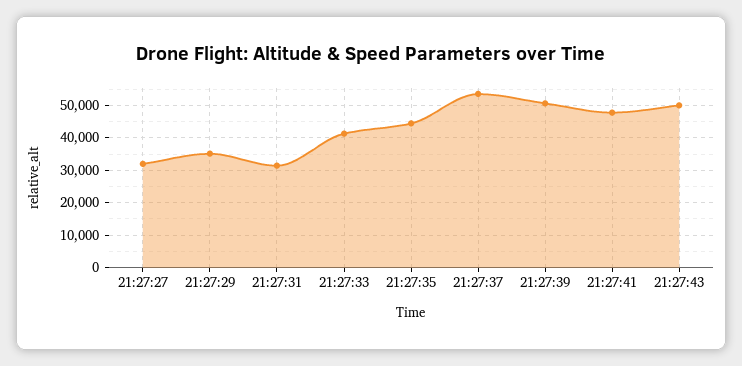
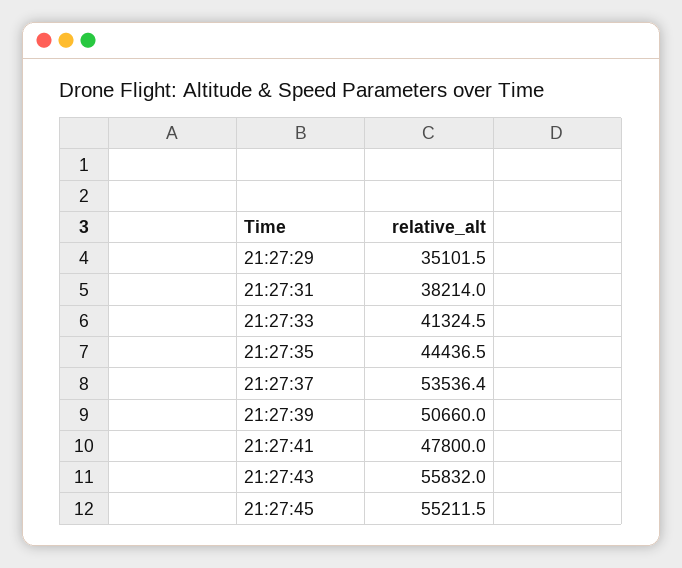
21:27:27: 32000 -> none
21:27:31: 32000 -> 38214
21:27:43: 50000 -> 55832
21:27:45: none -> 55211.5

